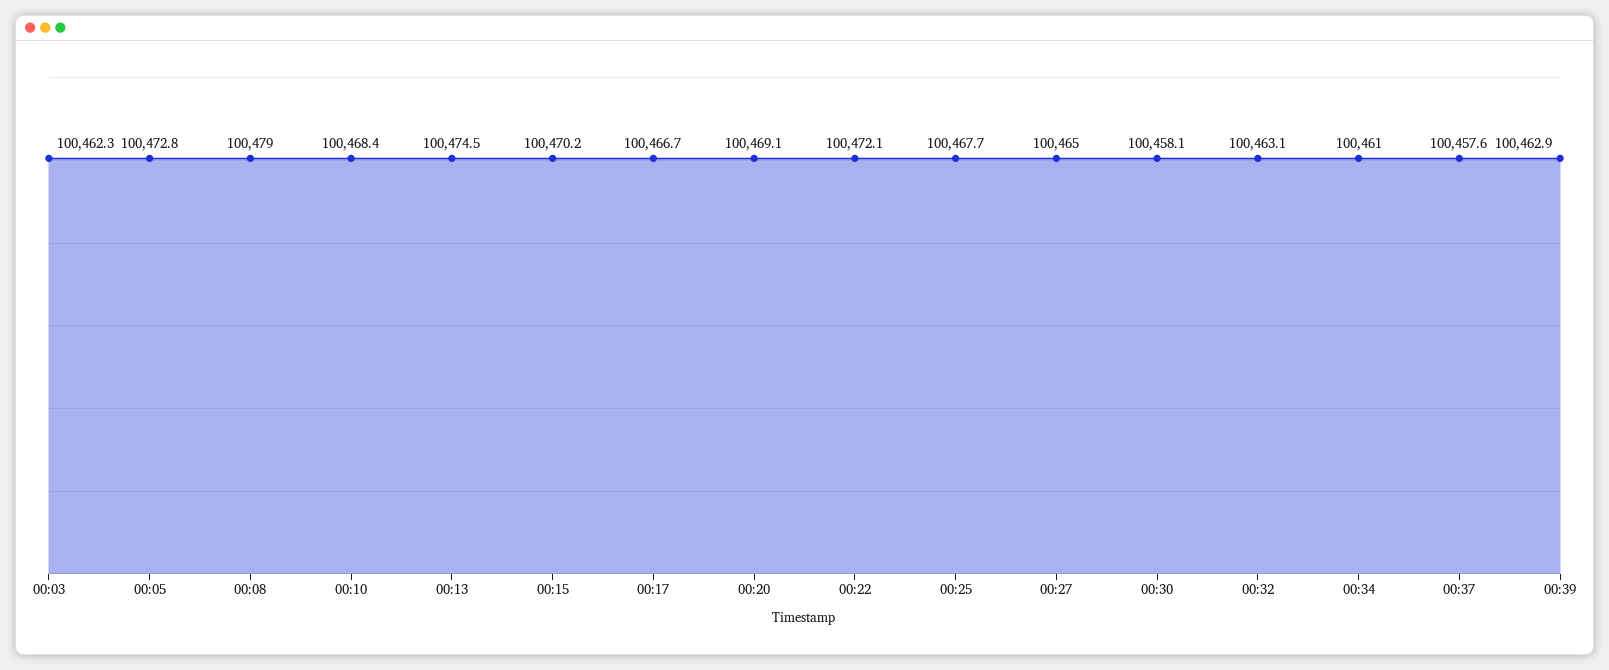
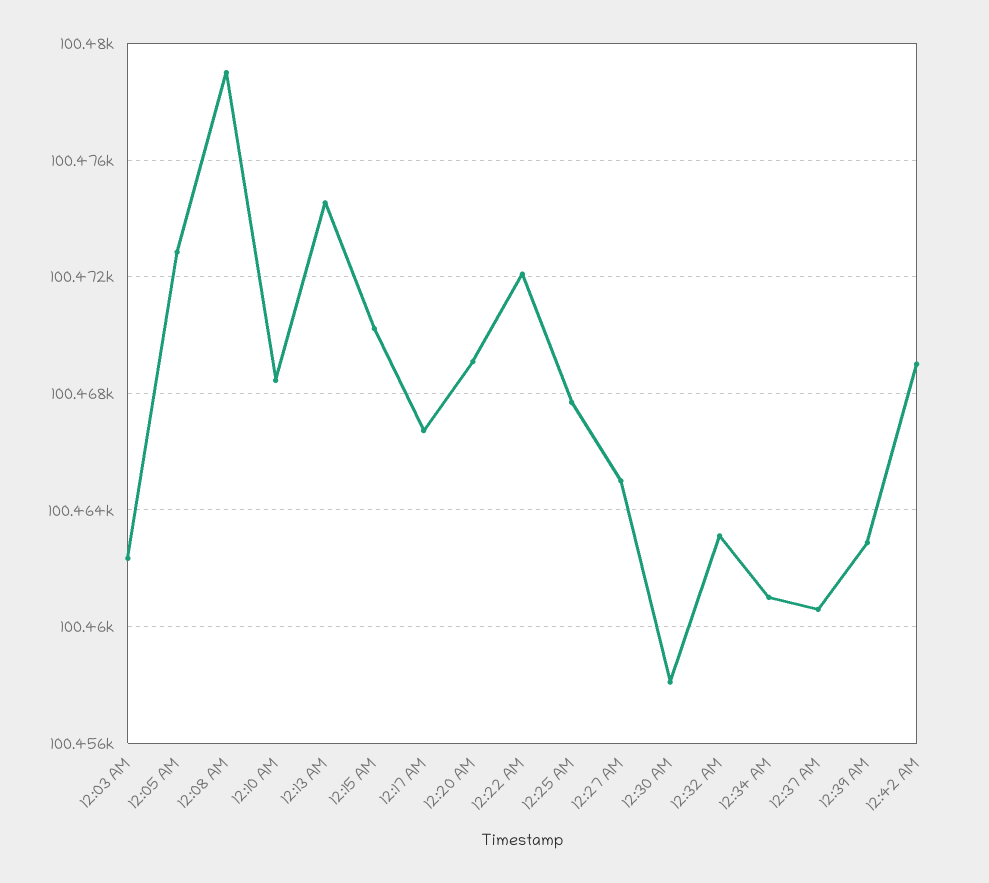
00:37: 100457.6 -> 100460.5
12:42 AM: none -> 100469

